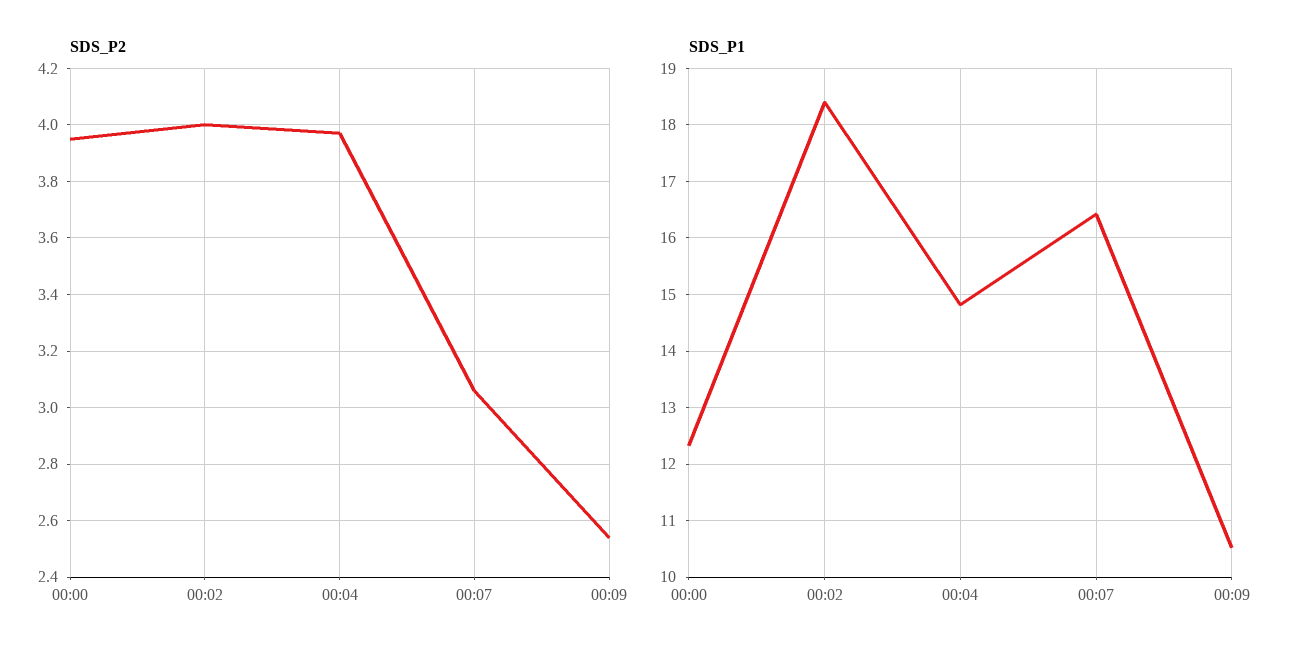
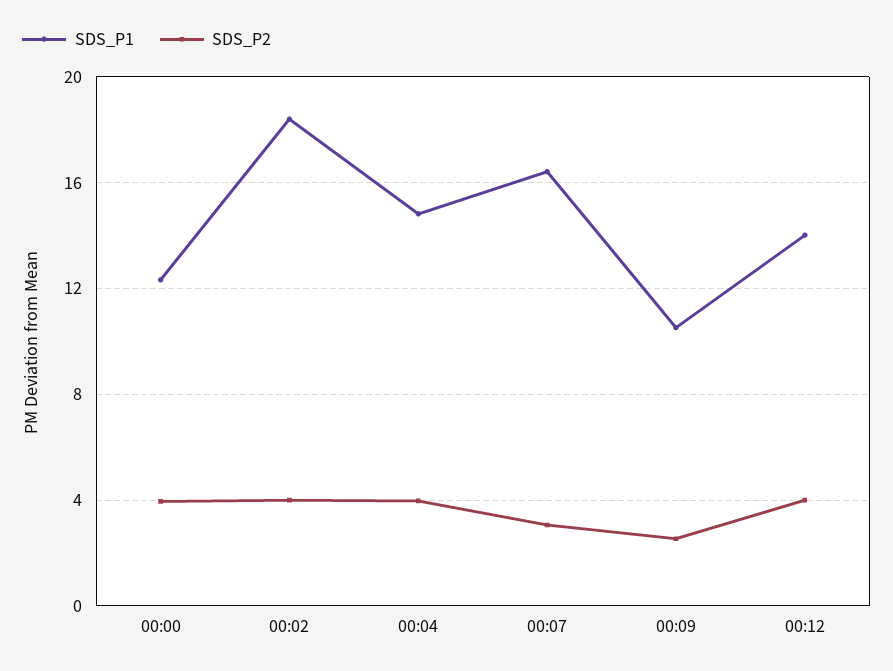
SDS_P1, 00:12: none -> 14
SDS_P2, 00:12: none -> 4

